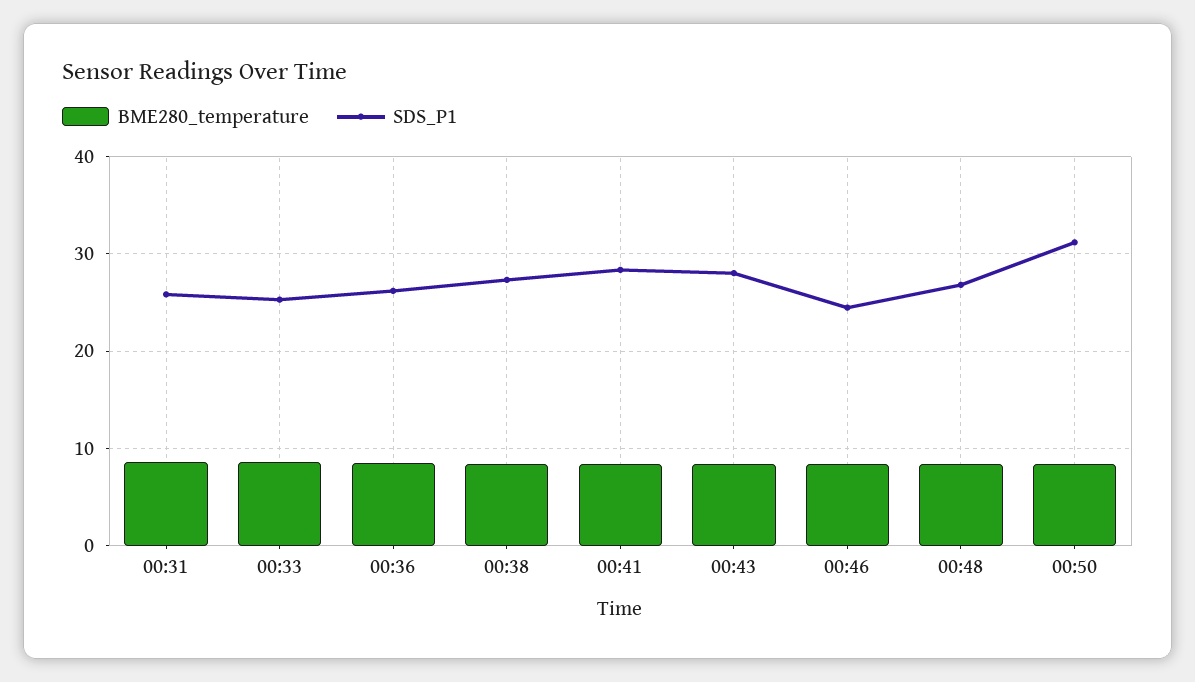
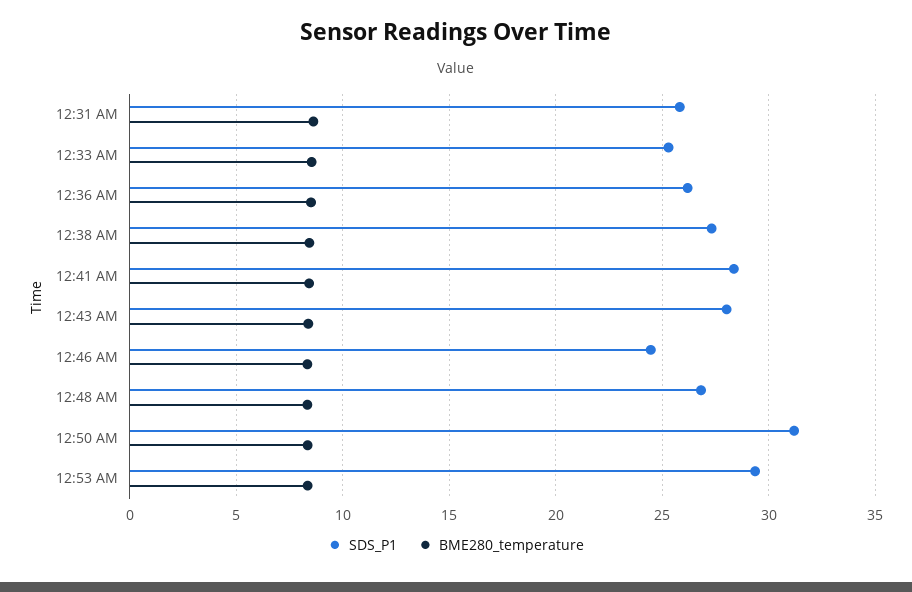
SDS_P1, 12:53 AM: none -> 29.5
BME280_temperature, 12:53 AM: none -> 8.5

